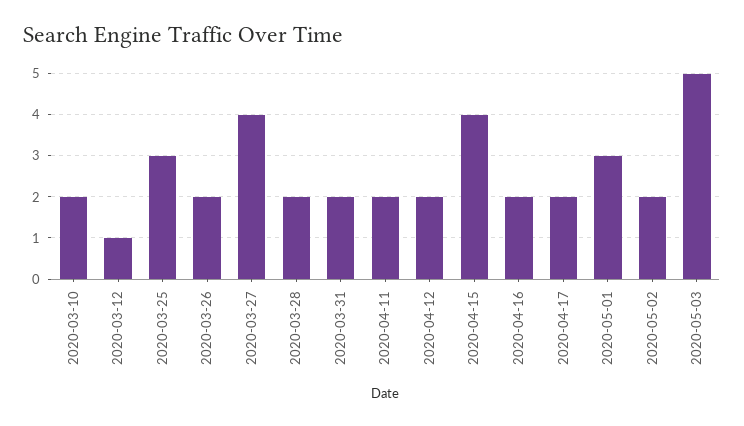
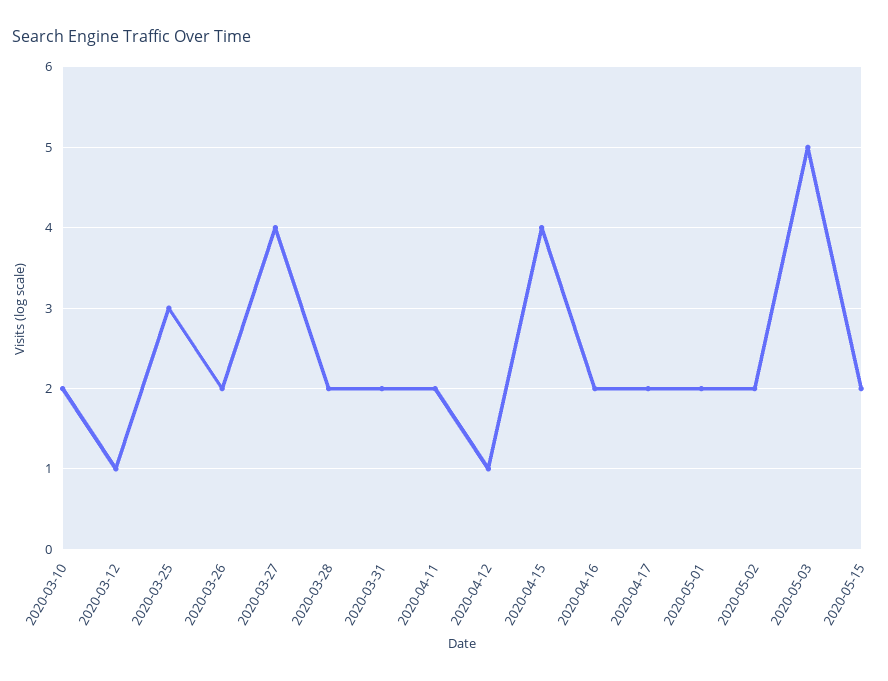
2020-04-12: 2 -> 1
2020-05-01: 3 -> 2
2020-05-15: none -> 2

